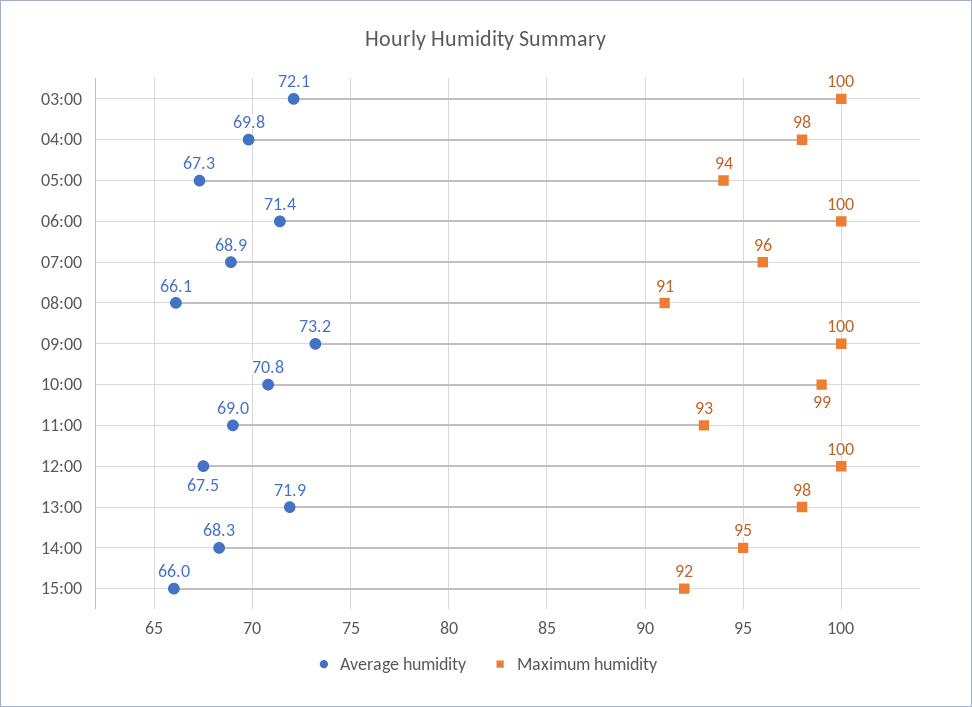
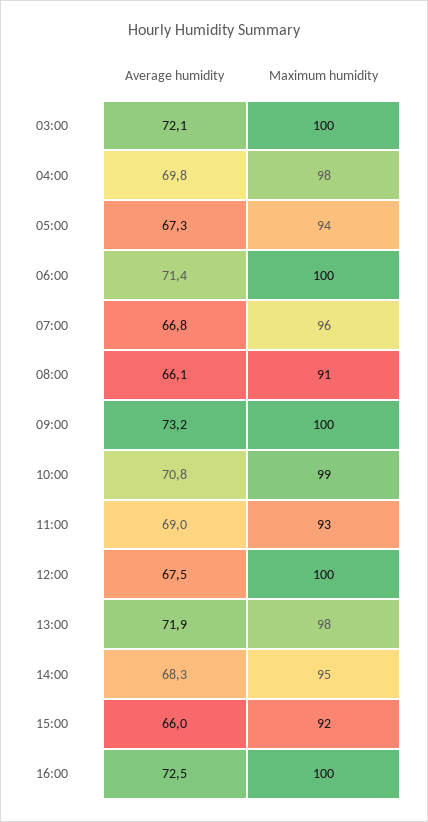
Average humidity, 07:00: 68.9 -> 66.8
Average humidity, 16:00: none -> 72.5
Maximum humidity, 16:00: none -> 100

